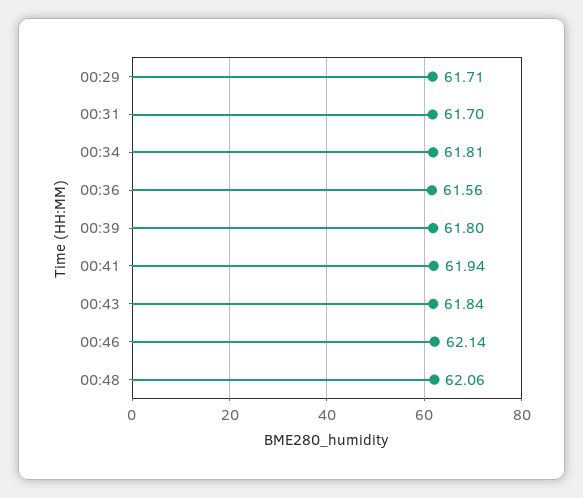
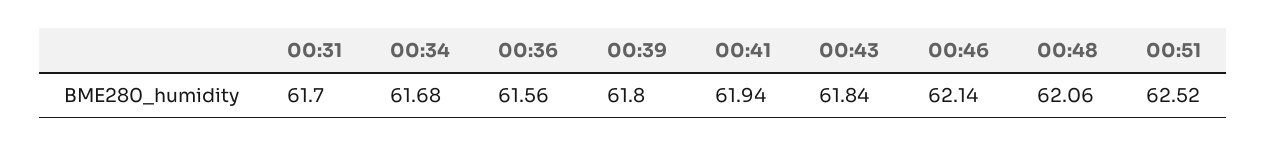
00:29: 61.71 -> none
00:34: 61.81 -> 61.68
00:51: none -> 62.52

